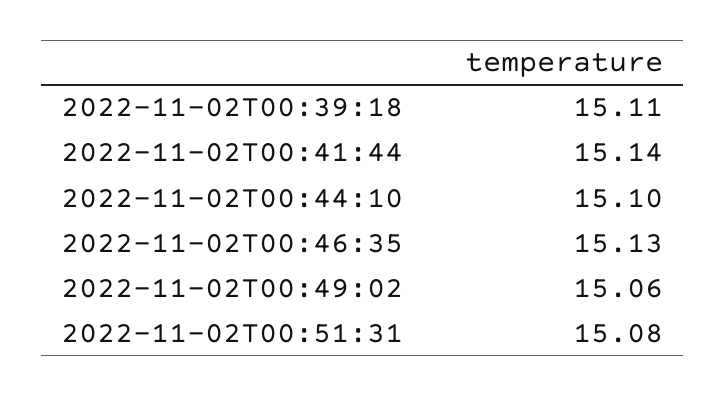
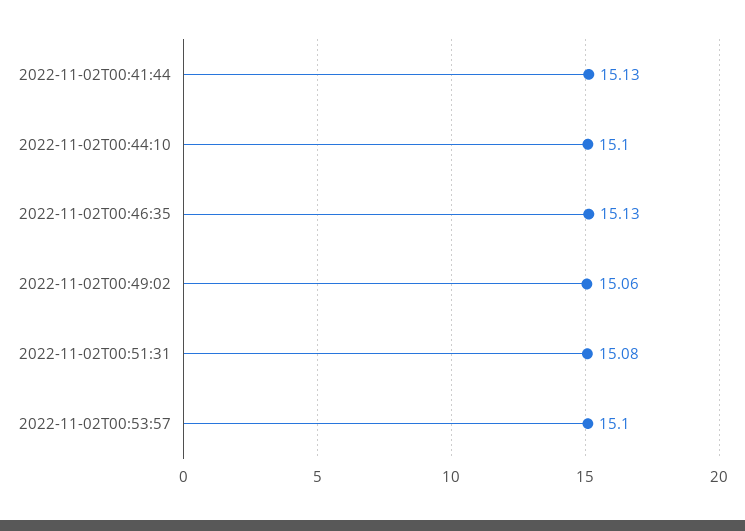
2022-11-02T00:39:18: 15.11 -> none
2022-11-02T00:41:44: 15.14 -> 15.13
2022-11-02T00:53:57: none -> 15.1

